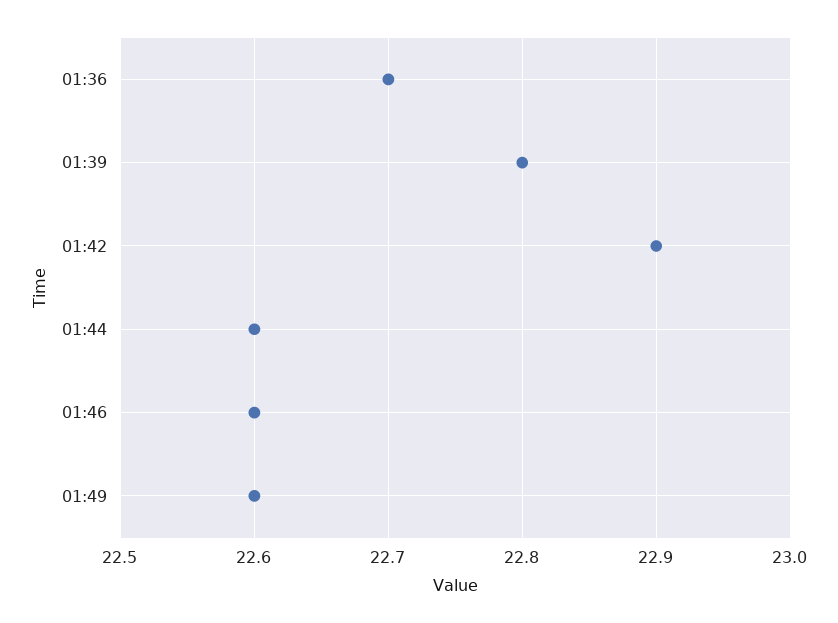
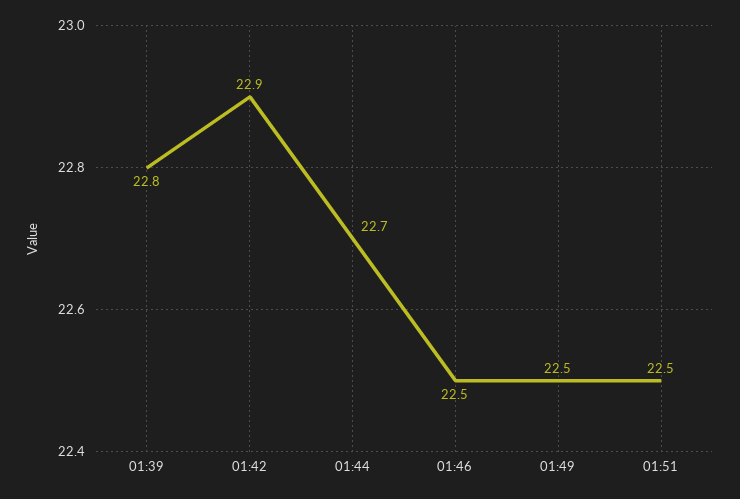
01:36: 22.7 -> none
01:44: 22.6 -> 22.7
01:46: 22.6 -> 22.5
01:49: 22.6 -> 22.5
01:51: none -> 22.5

